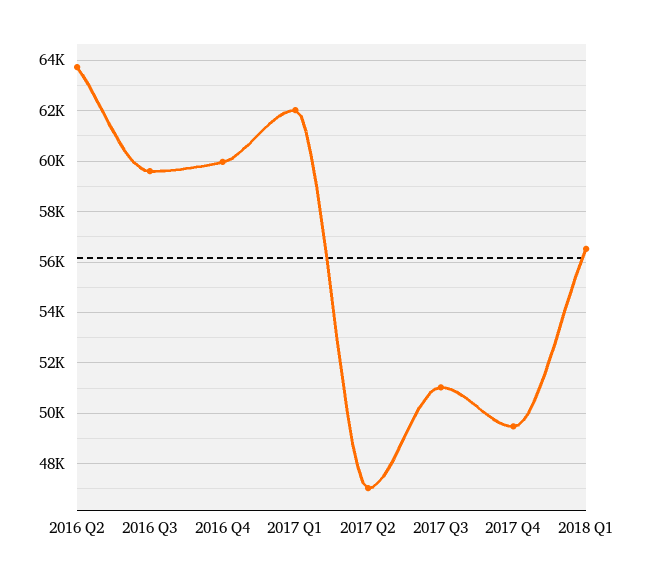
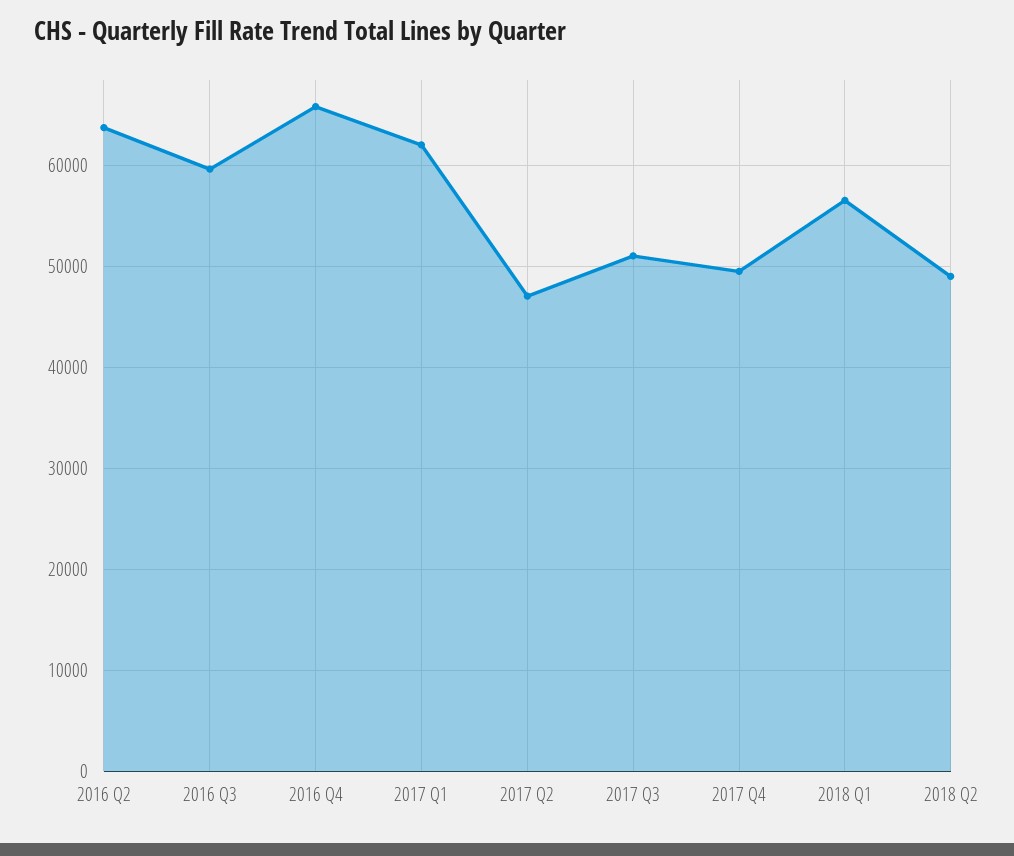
2016 Q4: 60000 -> 66000
2018 Q2: none -> 49000

